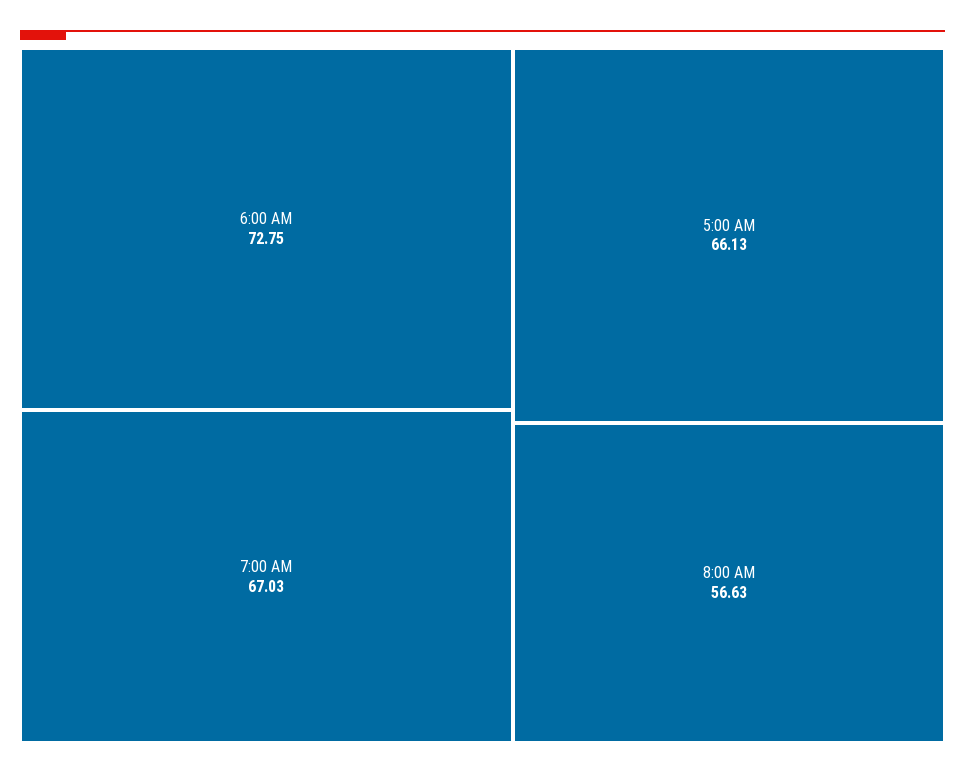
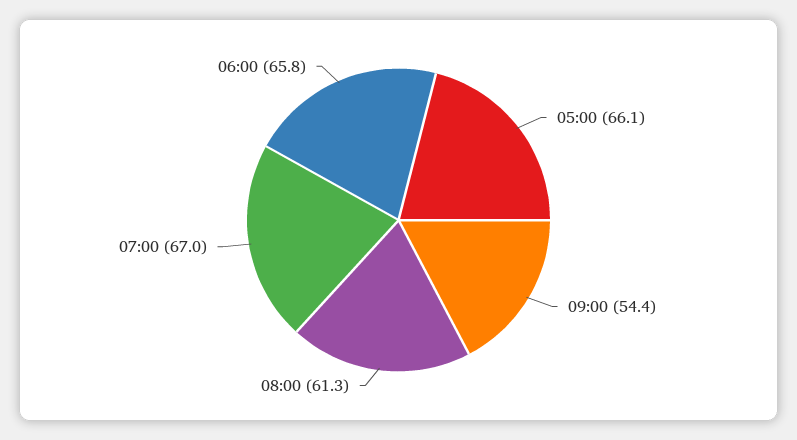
6:00 AM: 72.75 -> 65.8
8:00 AM: 56.63 -> 61.3
09:00: none -> 54.4

